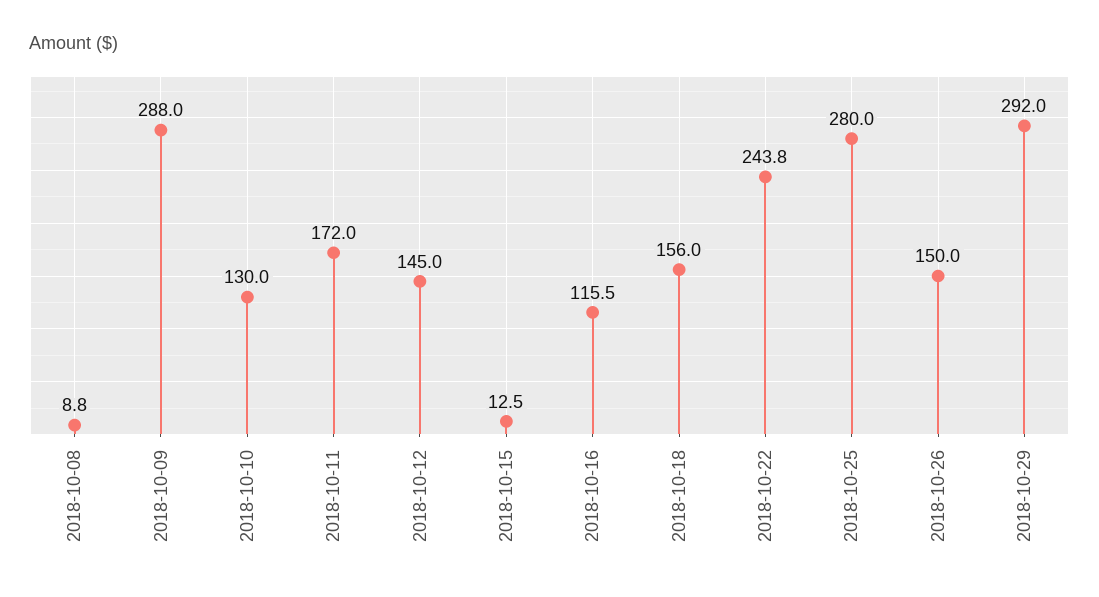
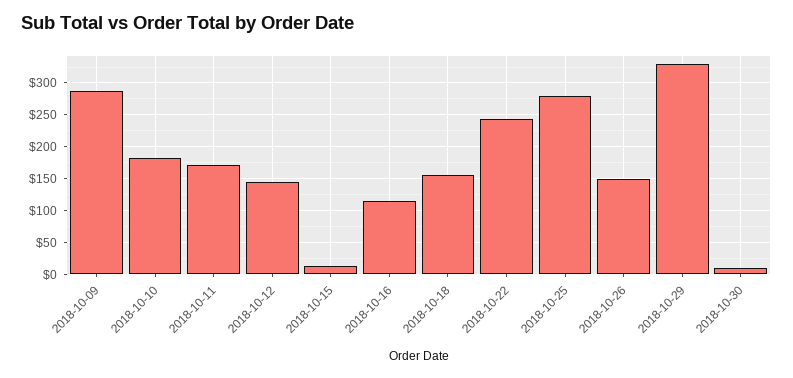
2018-10-08: 8.8 -> none
2018-10-10: 130 -> 180
2018-10-29: 292 -> 330
2018-10-30: none -> 10

